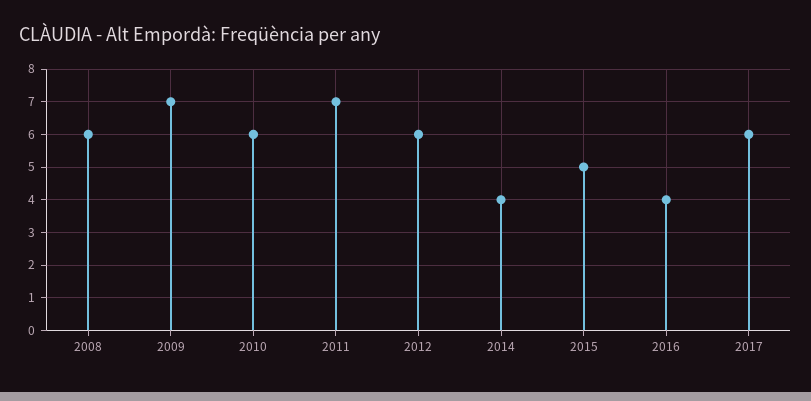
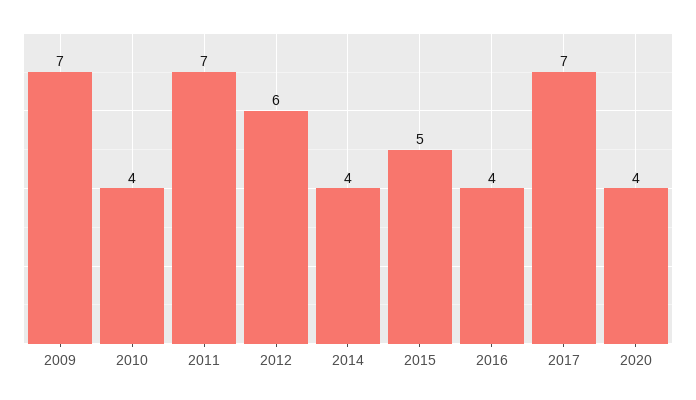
2008: 6 -> none
2010: 6 -> 4
2017: 6 -> 7
2020: none -> 4

